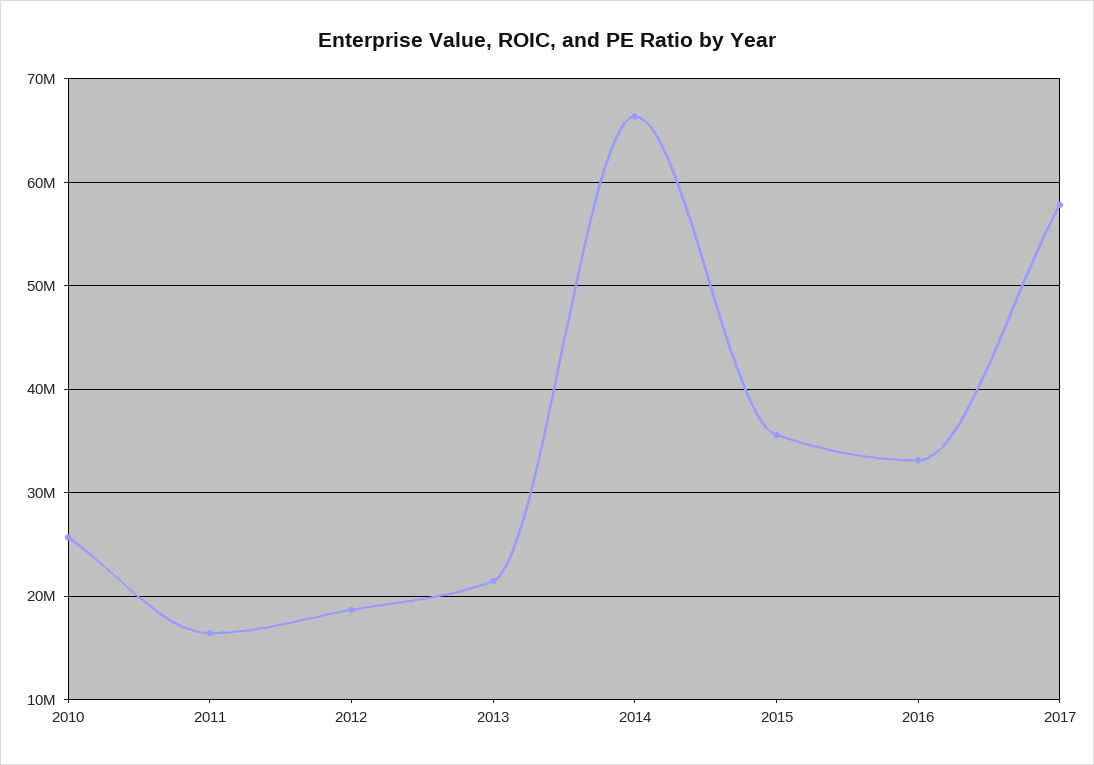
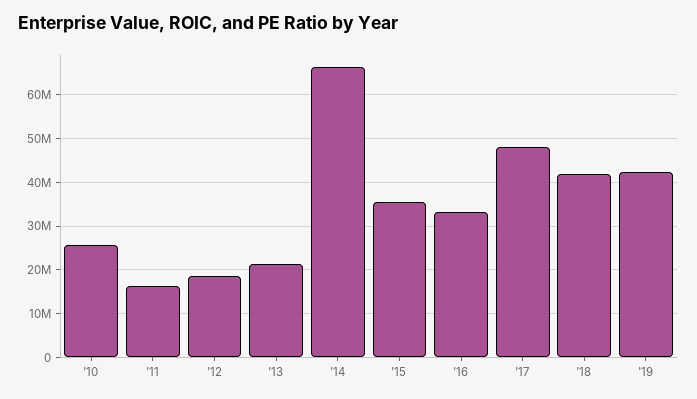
2017: 58000000 -> 48000000
'18: none -> 42000000
'19: none -> 42000000

